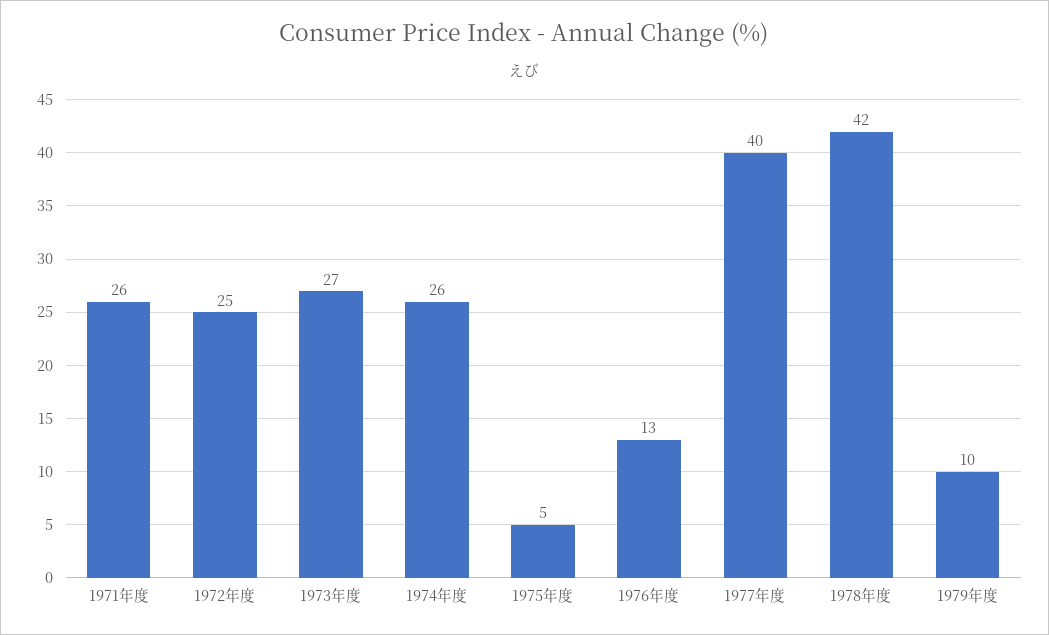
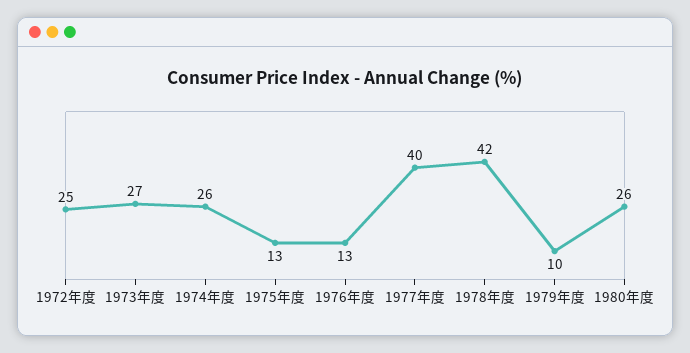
1971年度: 26 -> none
1975年度: 5 -> 13
1980年度: none -> 26

